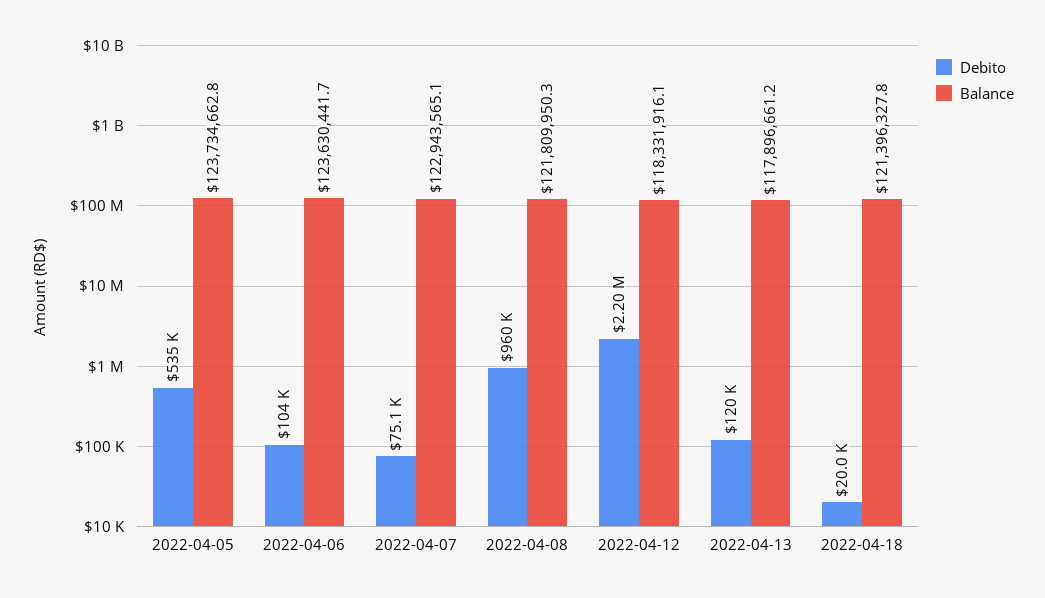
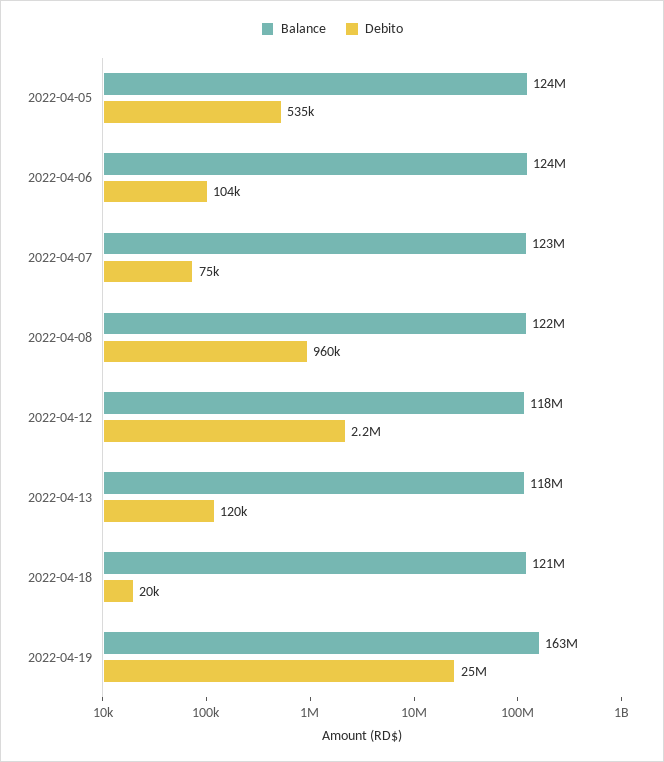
Balance, 2022-04-19: none -> 163000000
Debito, 2022-04-19: none -> 25000000

